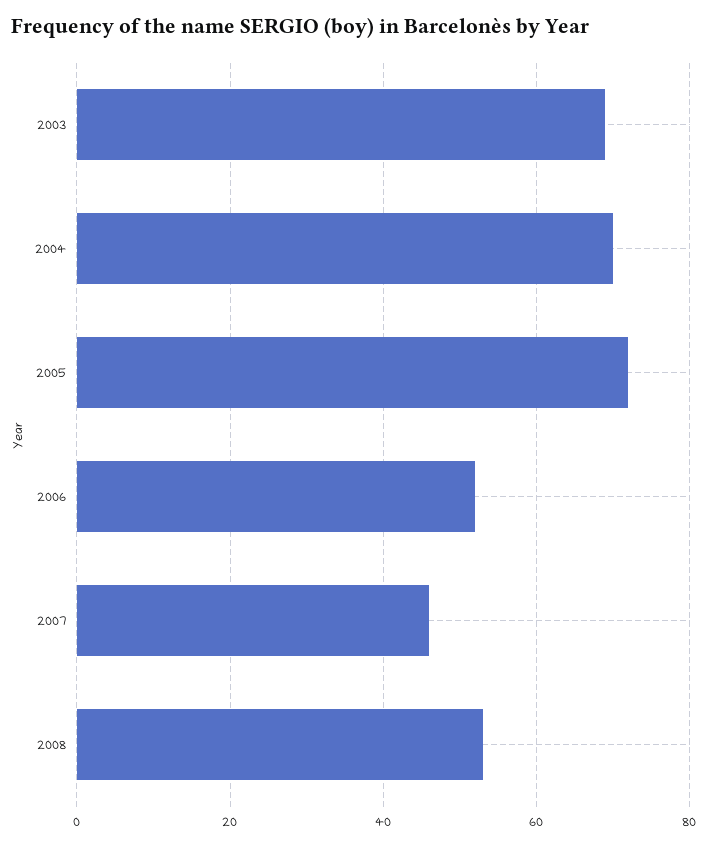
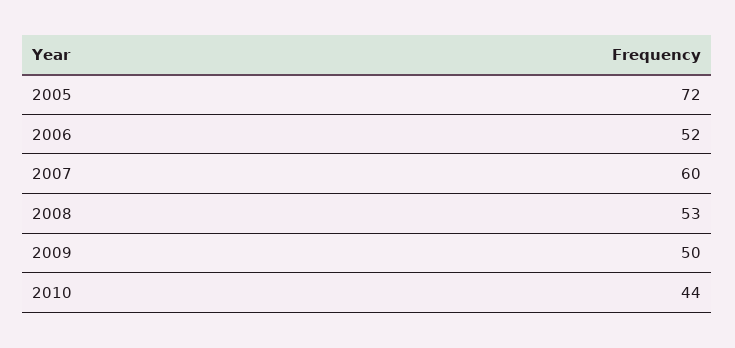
2003: 70 -> none
2004: 70 -> none
2007: 45 -> 60
2009: none -> 50
2010: none -> 44

